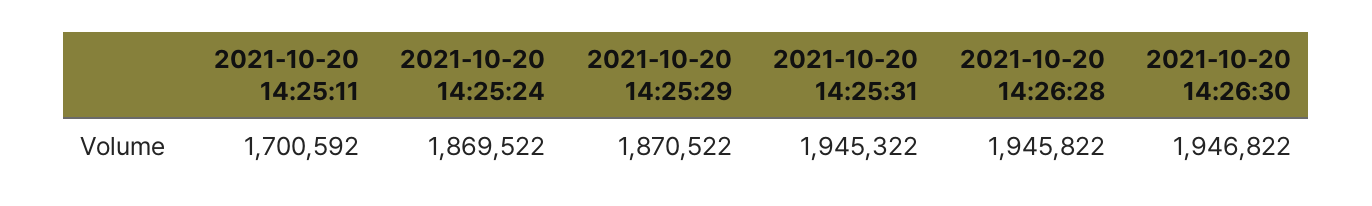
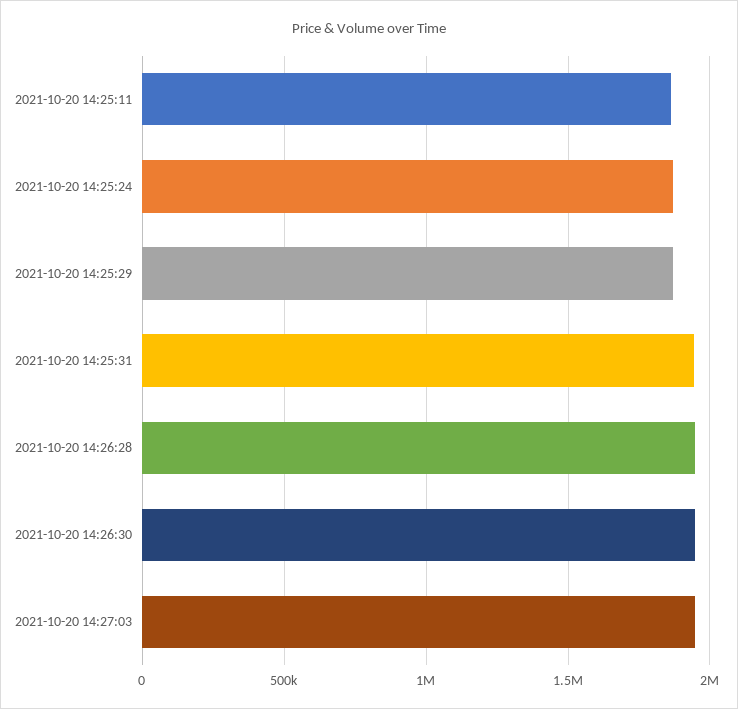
2021-10-20 14:25:11: 1700592 -> 1850000
2021-10-20 14:27:03: none -> 1950000

